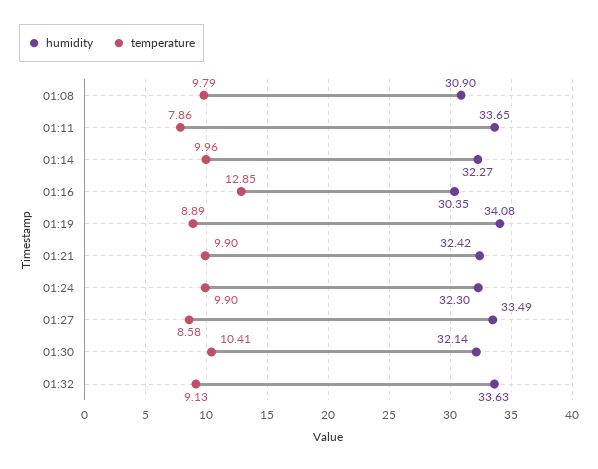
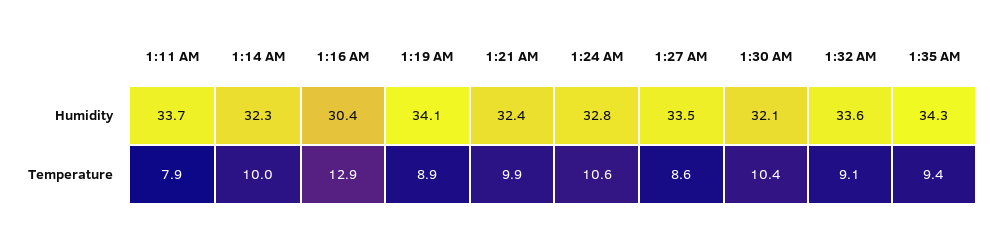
humidity, 01:08: 30.9 -> none
temperature, 01:08: 9.79 -> none
humidity, 01:24: 32.3 -> 32.8
temperature, 01:24: 9.9 -> 10.6
humidity, 1:35 AM: none -> 34.3
temperature, 1:35 AM: none -> 9.4

